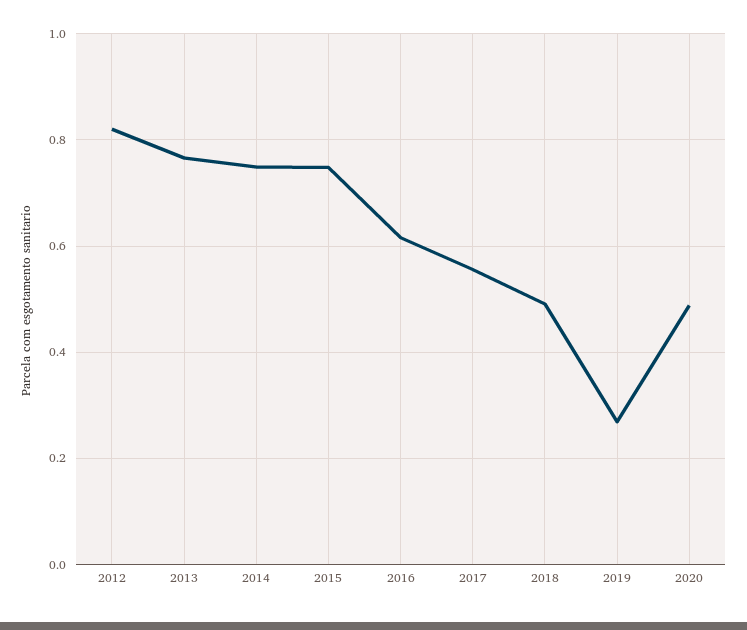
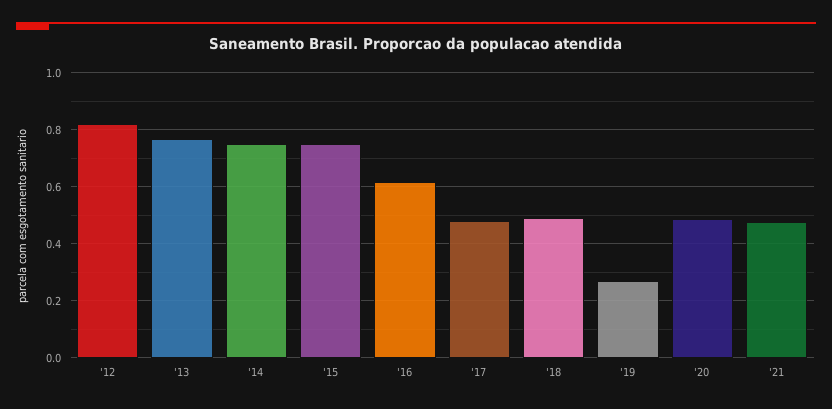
2017: 0.56 -> 0.475
'21: none -> 0.475

